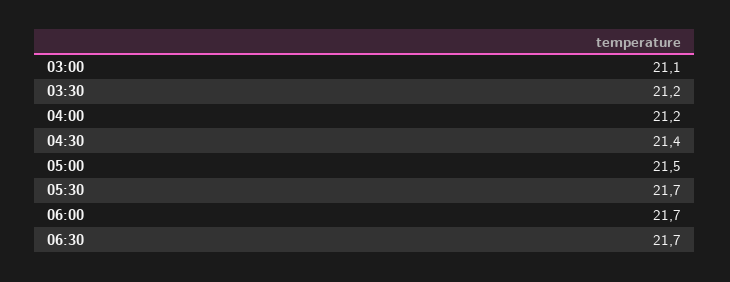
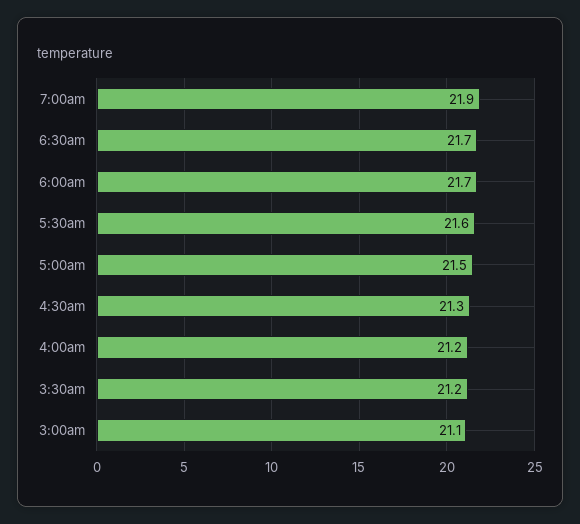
04:30: 21.4 -> 21.3
05:30: 21.7 -> 21.6
7:00am: none -> 21.9

